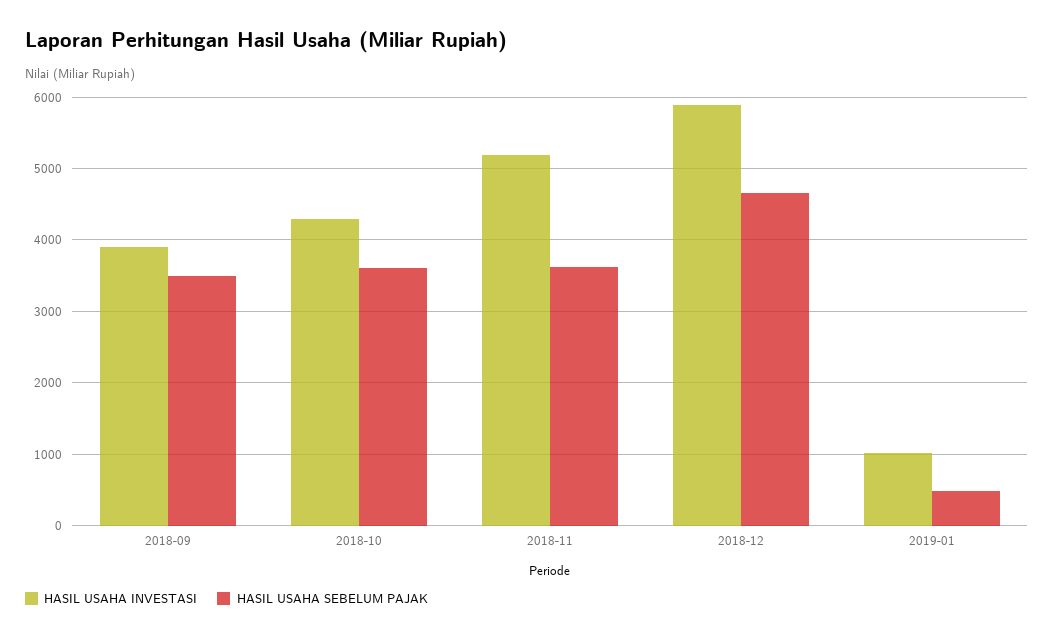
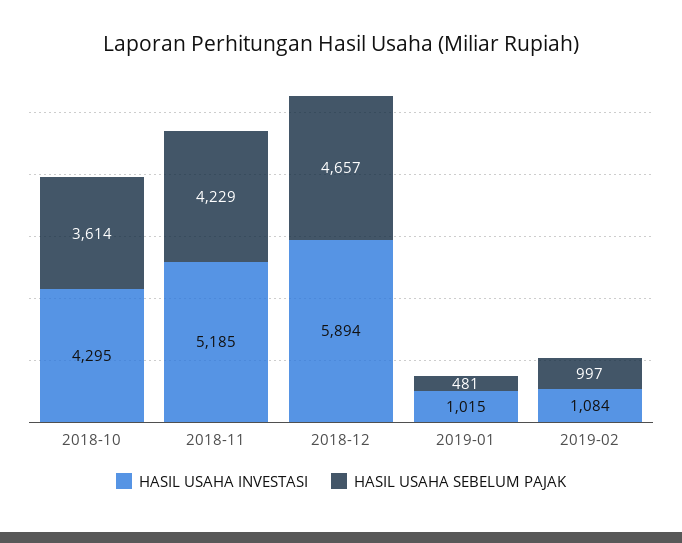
HASIL USAHA INVESTASI, 2018-09: 3900 -> none
HASIL USAHA SEBELUM PAJAK, 2018-09: 3500 -> none
HASIL USAHA SEBELUM PAJAK, 2018-11: 3600 -> 4229
HASIL USAHA INVESTASI, 2019-02: none -> 1084
HASIL USAHA SEBELUM PAJAK, 2019-02: none -> 997

